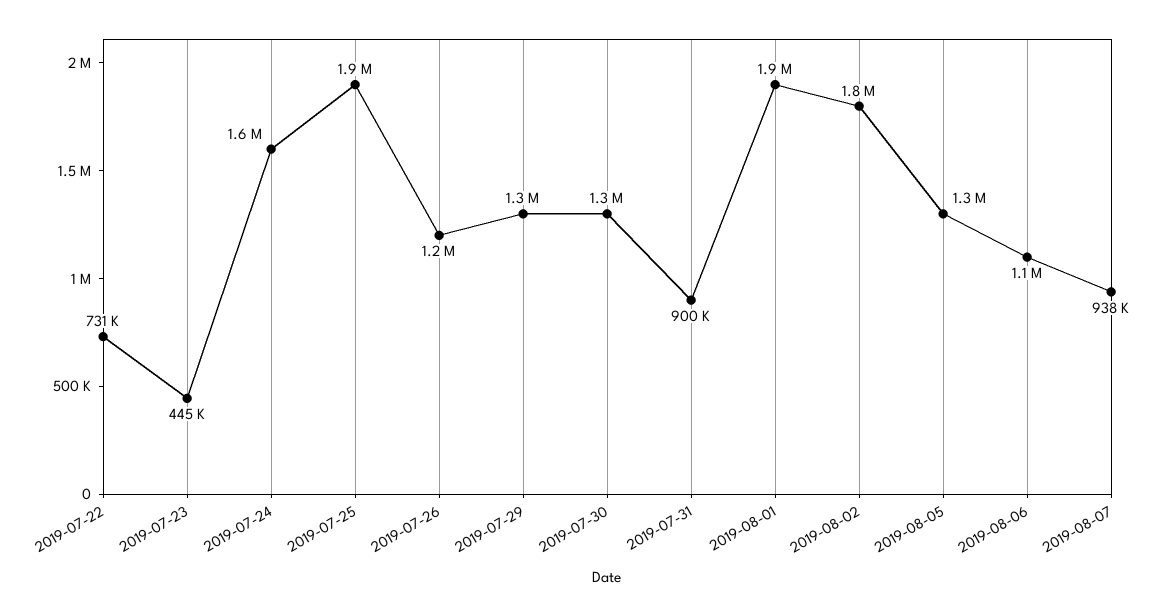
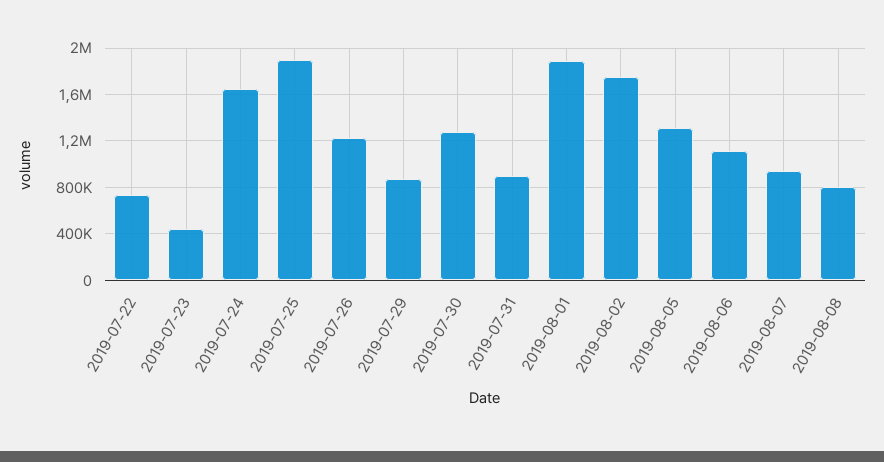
2019-07-29: 1300000 -> 900000
2019-08-08: none -> 800000

